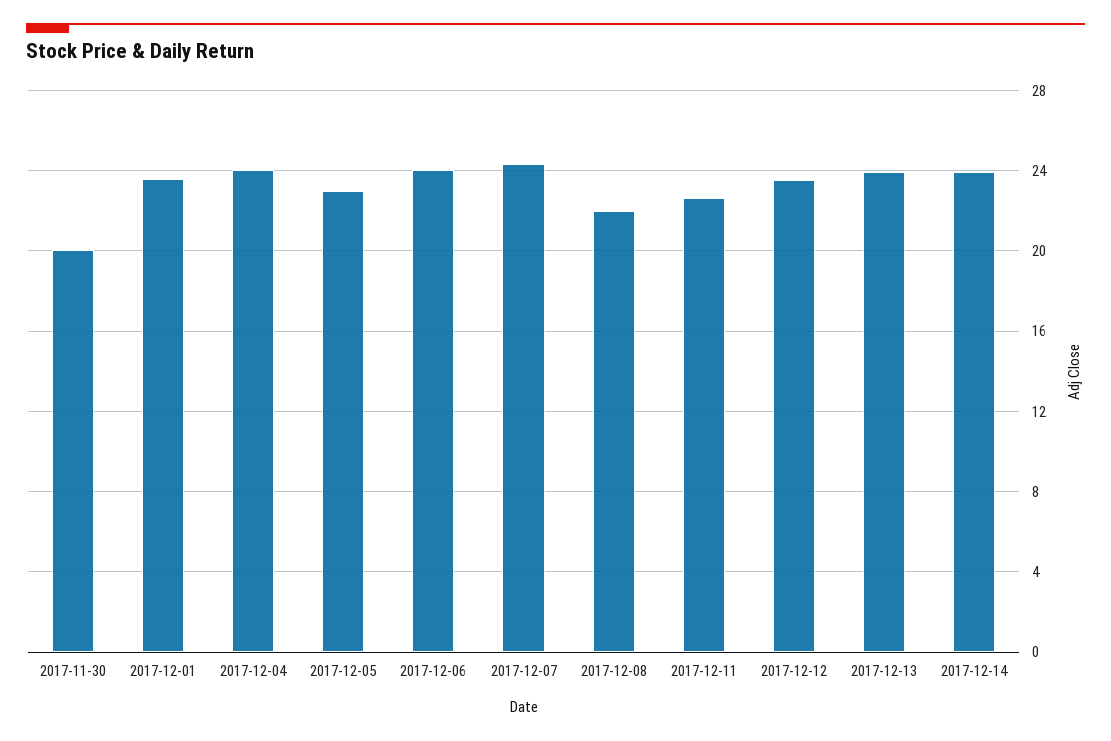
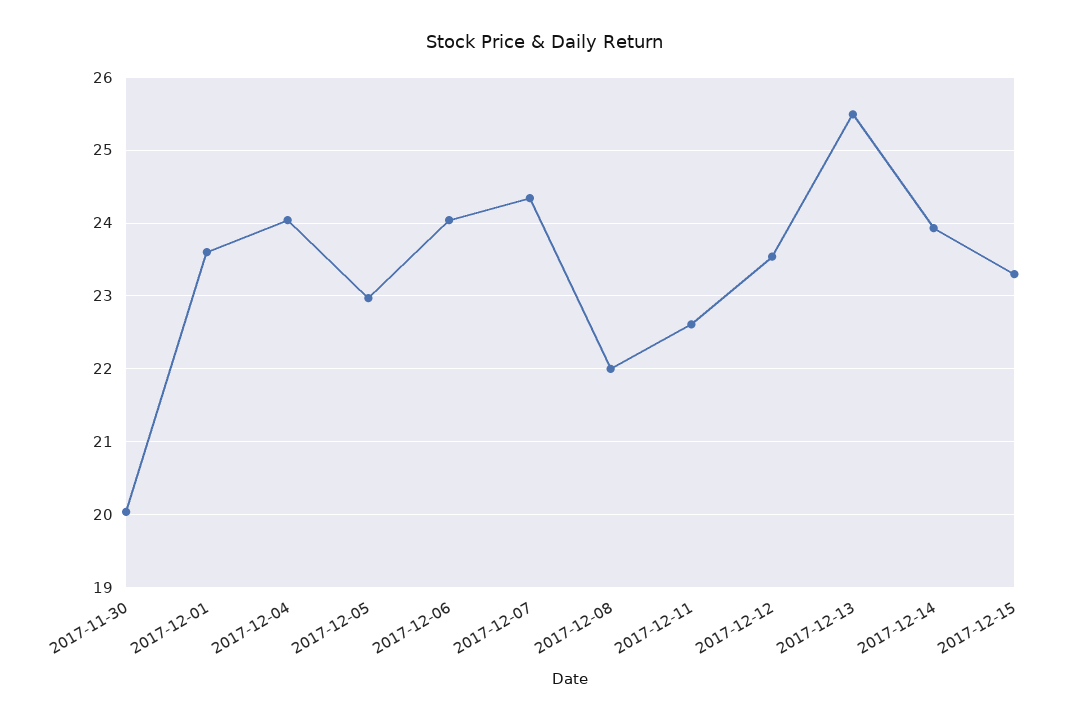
2017-12-13: 24 -> 25.5
2017-12-15: none -> 23.3

